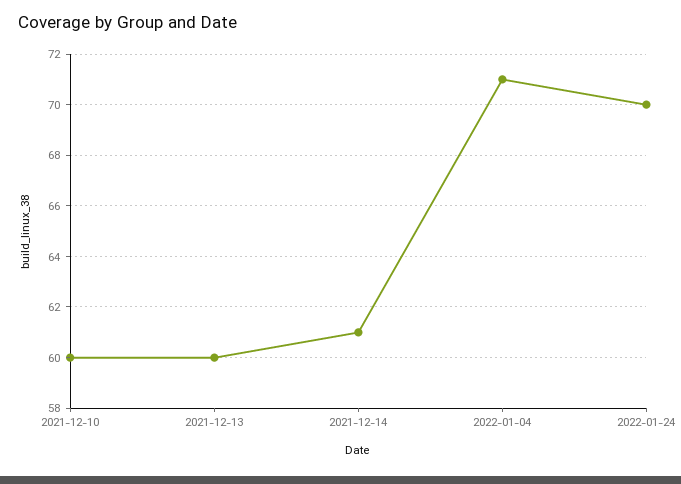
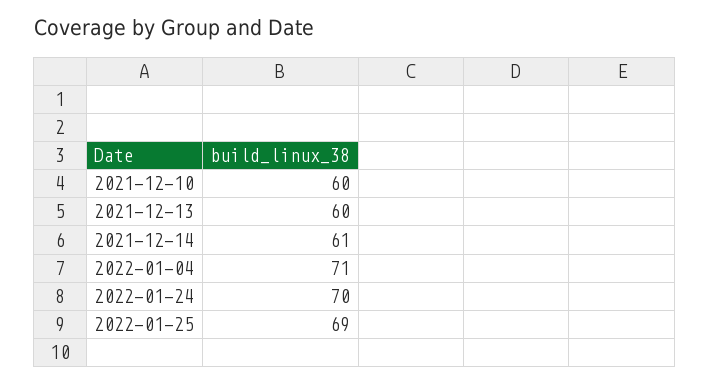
2022-01-25: none -> 69

